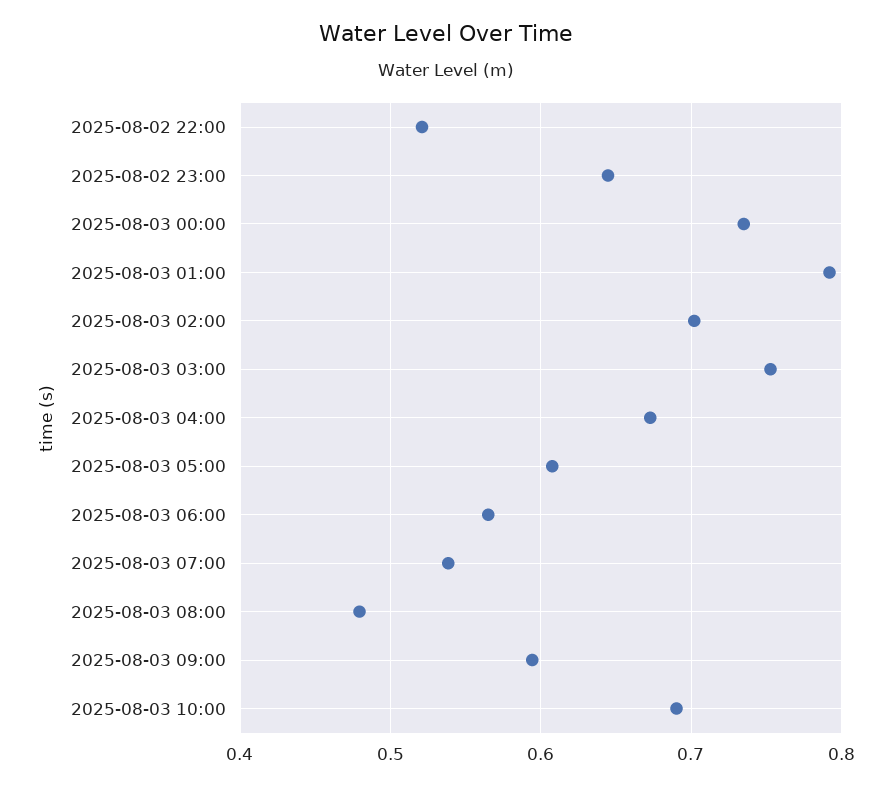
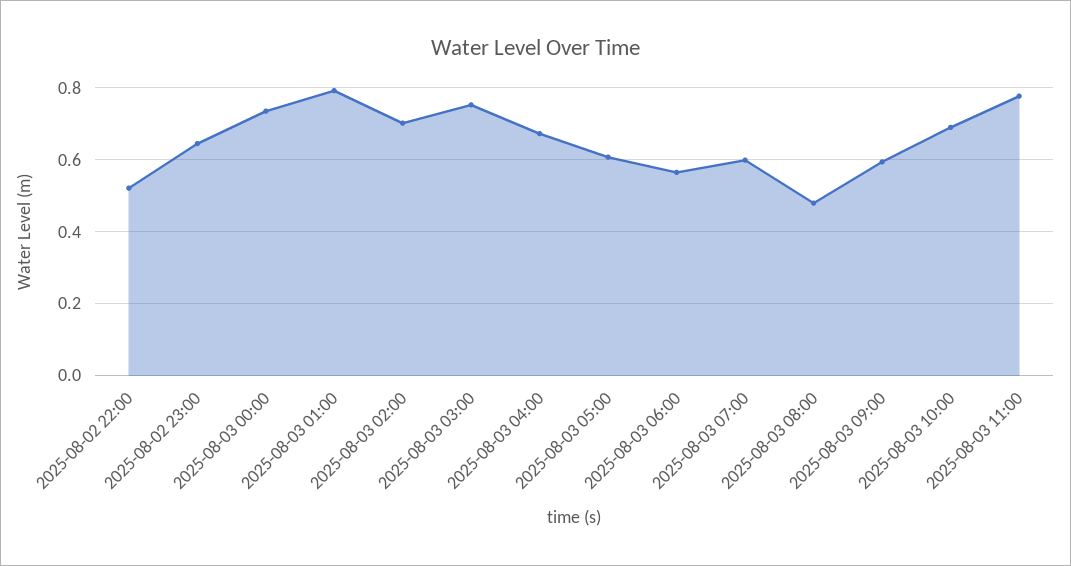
2025-08-03 07:00: 0.54 -> 0.6
2025-08-03 11:00: none -> 0.78

